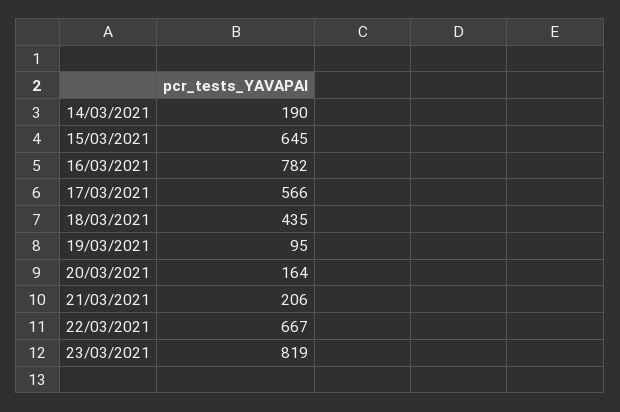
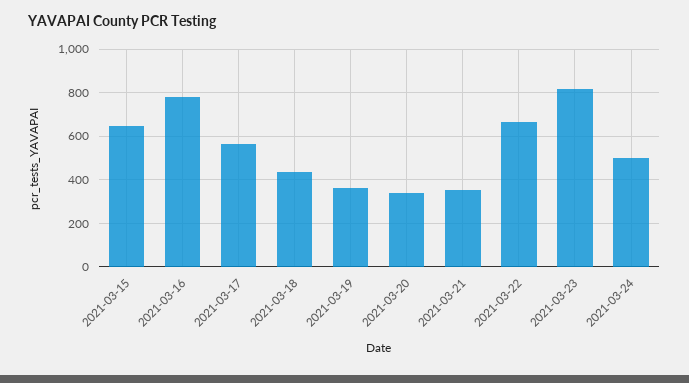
14/03/2021: 190 -> none
19/03/2021: 95 -> 350
20/03/2021: 164 -> 350
21/03/2021: 206 -> 350
2021-03-24: none -> 500

